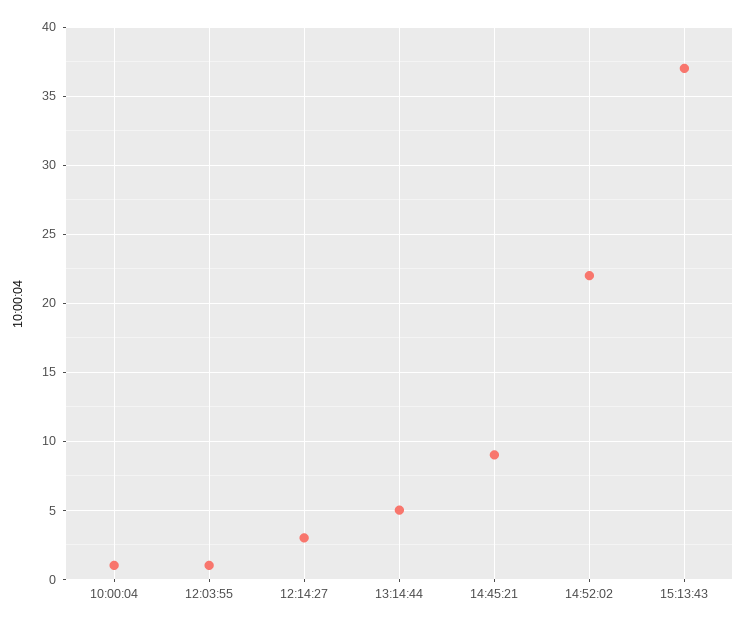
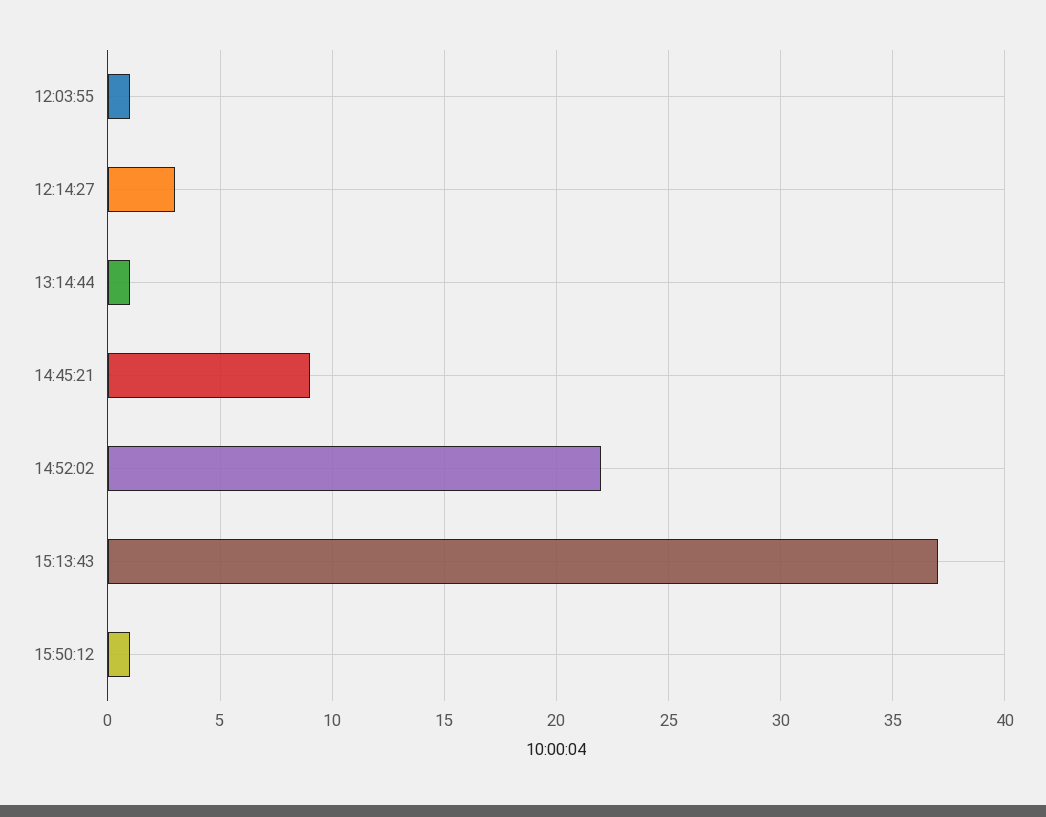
10:00:04: 1 -> none
13:14:44: 5 -> 1
15:50:12: none -> 1

